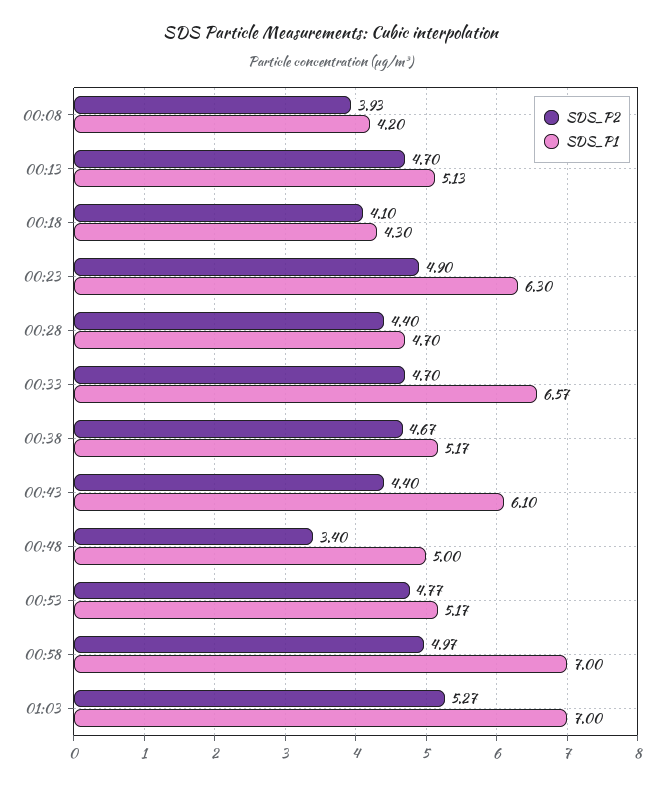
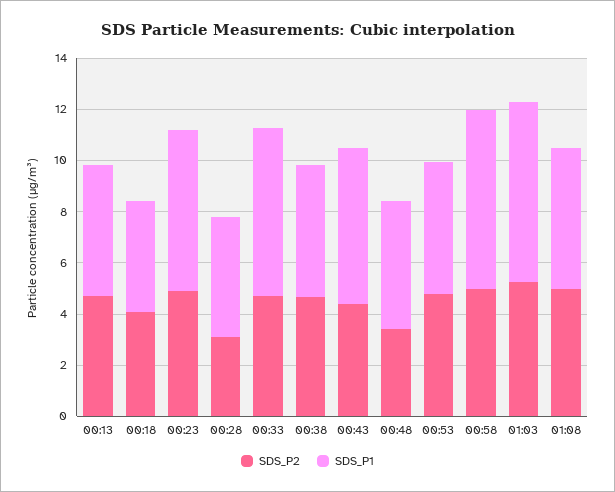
SDS_P2, 00:08: 3.93 -> none
SDS_P1, 00:08: 4.2 -> none
SDS_P2, 00:28: 4.4 -> 3
SDS_P2, 01:08: none -> 5
SDS_P1, 01:08: none -> 5.5

